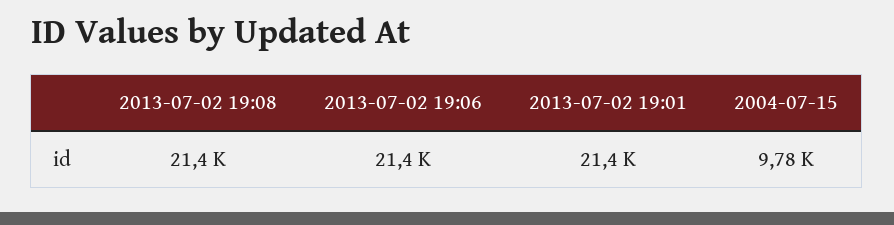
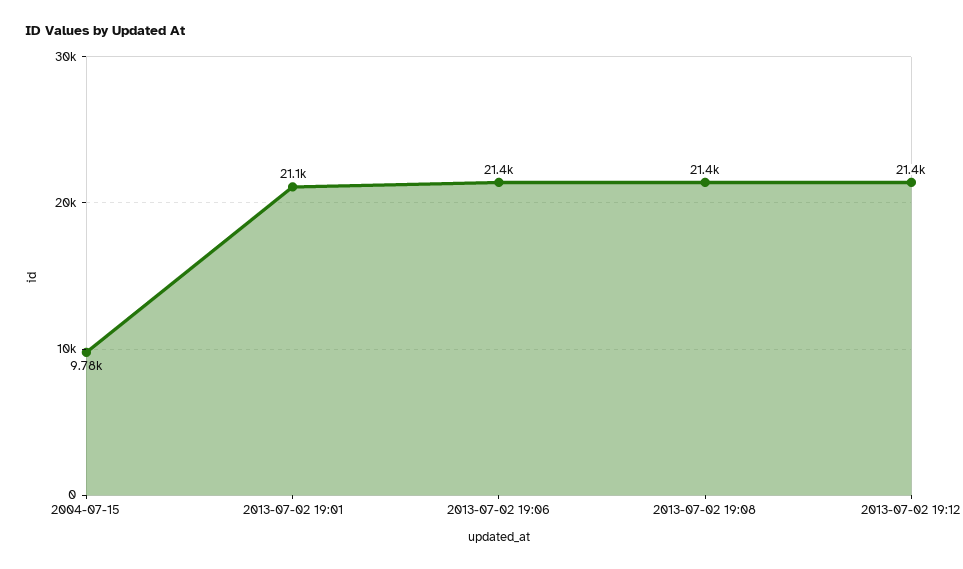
2013-07-02 19:01: 21400 -> 21100
2013-07-02 19:12: none -> 21400

